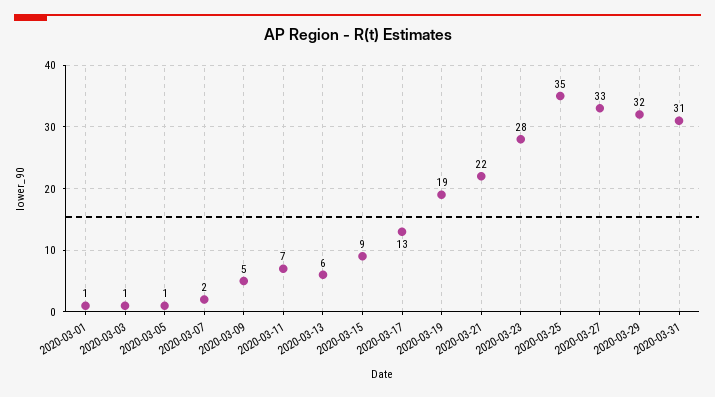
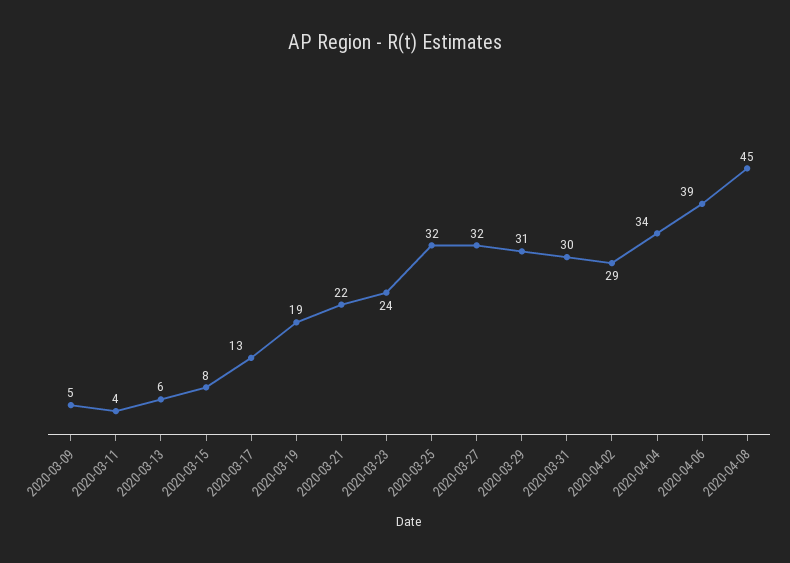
2020-03-01: 1 -> none
2020-03-03: 1 -> none
2020-03-05: 1 -> none
2020-03-07: 2 -> none
2020-03-11: 7 -> 4
2020-03-15: 9 -> 8
2020-03-23: 28 -> 24
2020-03-25: 35 -> 32
2020-03-27: 33 -> 32
2020-03-29: 32 -> 31
2020-03-31: 31 -> 30
2020-04-02: none -> 29
2020-04-04: none -> 34
2020-04-06: none -> 39
2020-04-08: none -> 45

